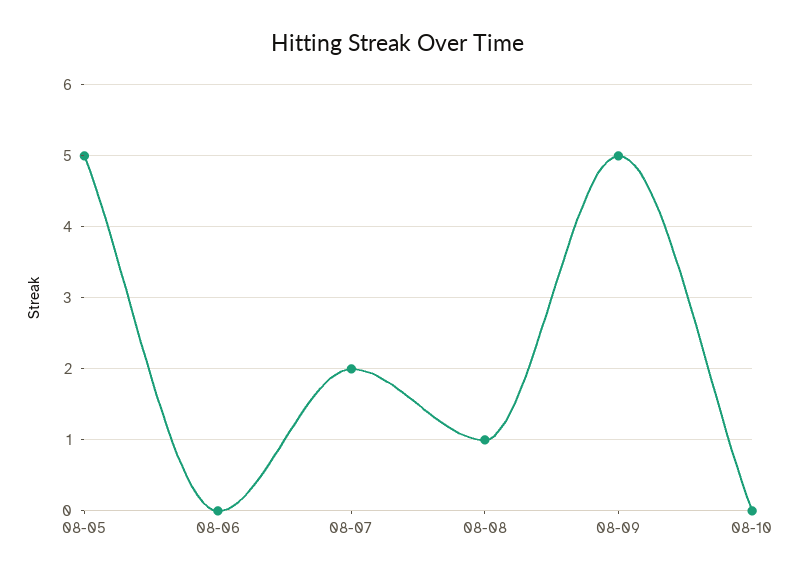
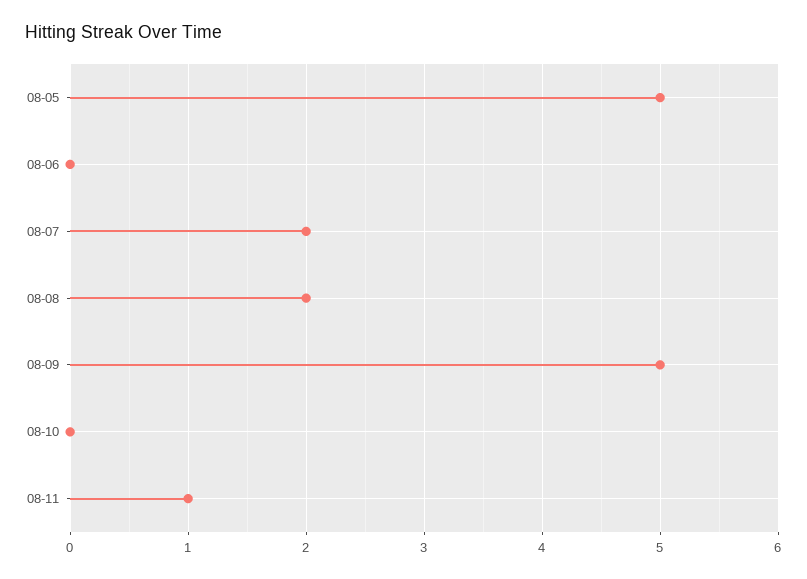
08-08: 1 -> 2
08-11: none -> 1

